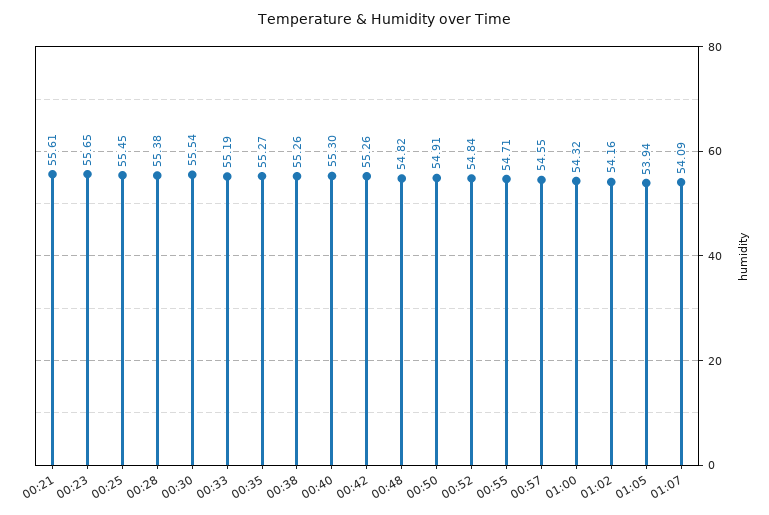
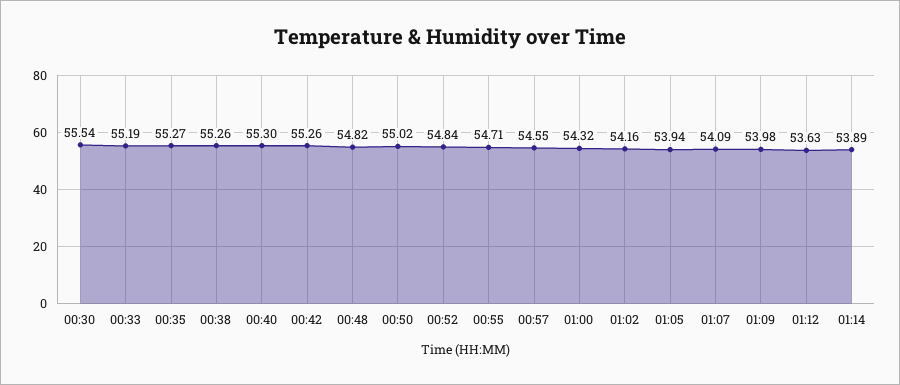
00:21: 55.61 -> none
00:23: 55.65 -> none
00:25: 55.45 -> none
00:28: 55.38 -> none
00:50: 54.91 -> 55.02
01:09: none -> 53.98
01:12: none -> 53.63
01:14: none -> 53.89

